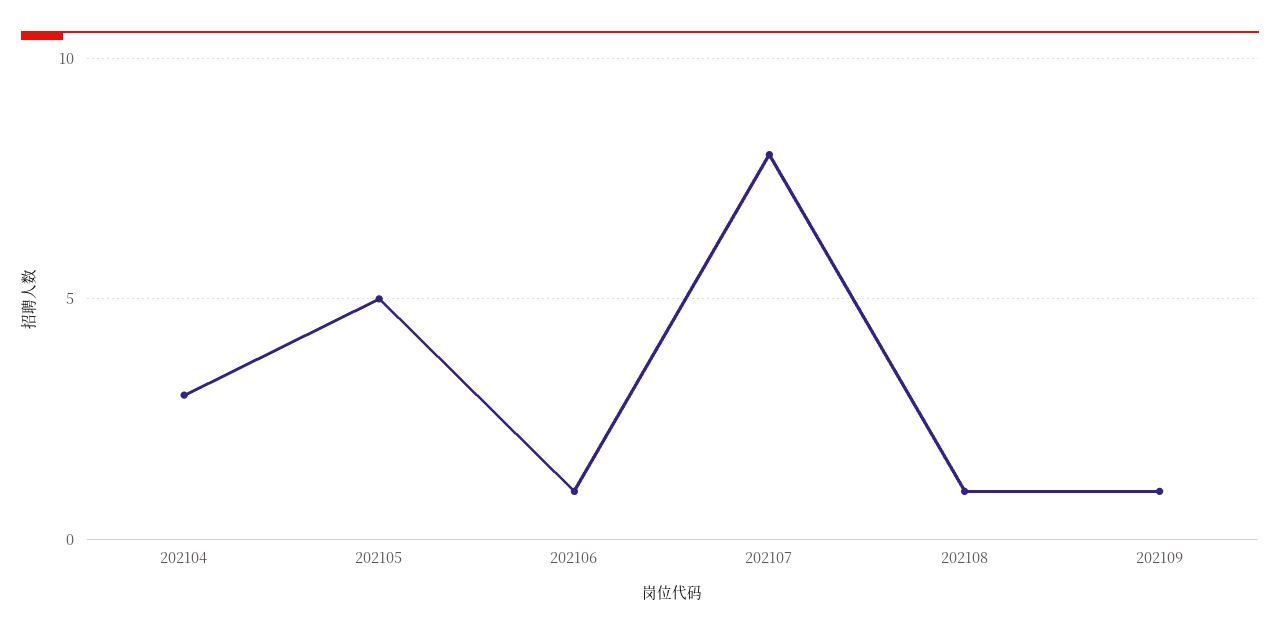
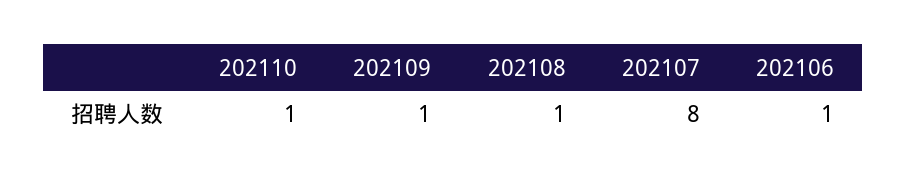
202104: 3 -> none
202105: 5 -> none
202110: none -> 1

